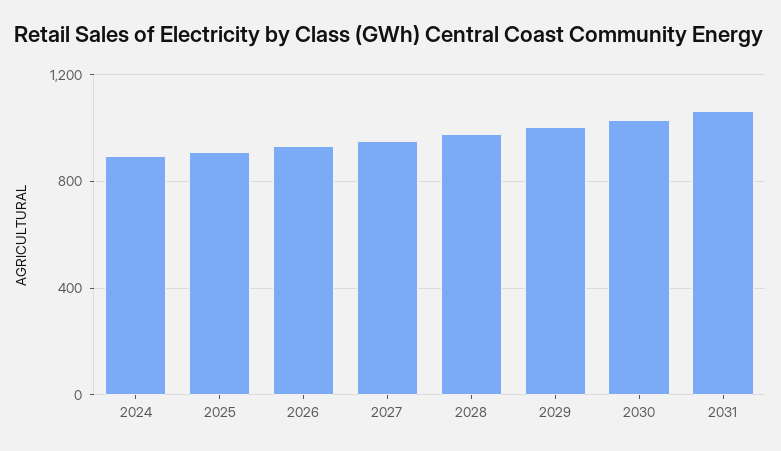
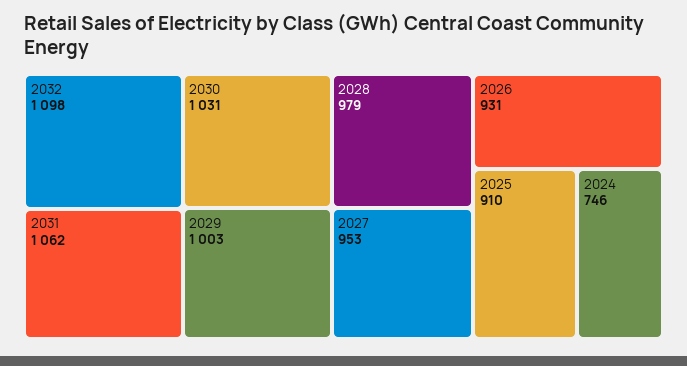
2024: 900 -> 746
2032: none -> 1098

